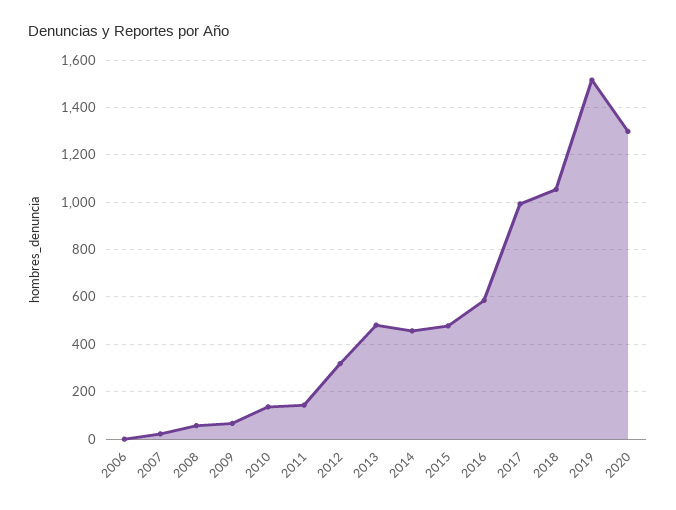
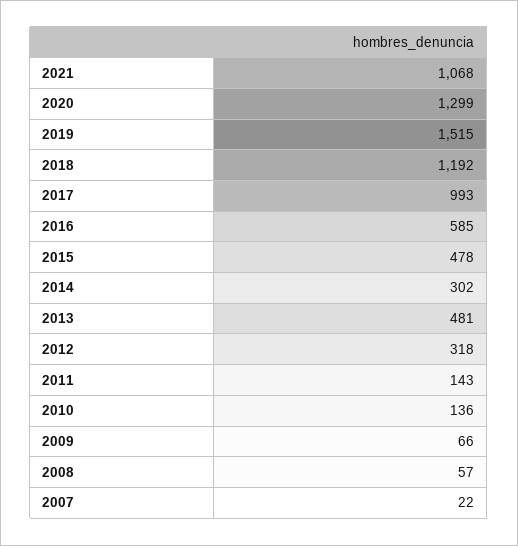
2006: 0 -> none
2014: 450 -> 302
2018: 1050 -> 1192
2021: none -> 1068

